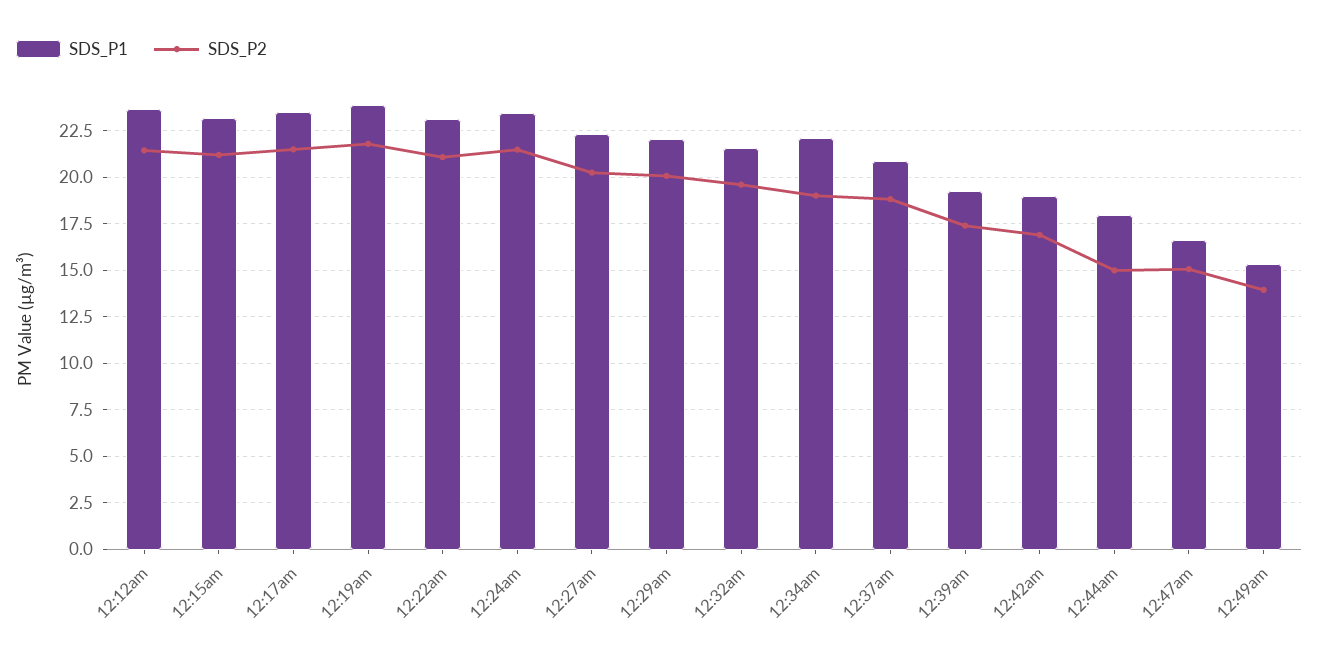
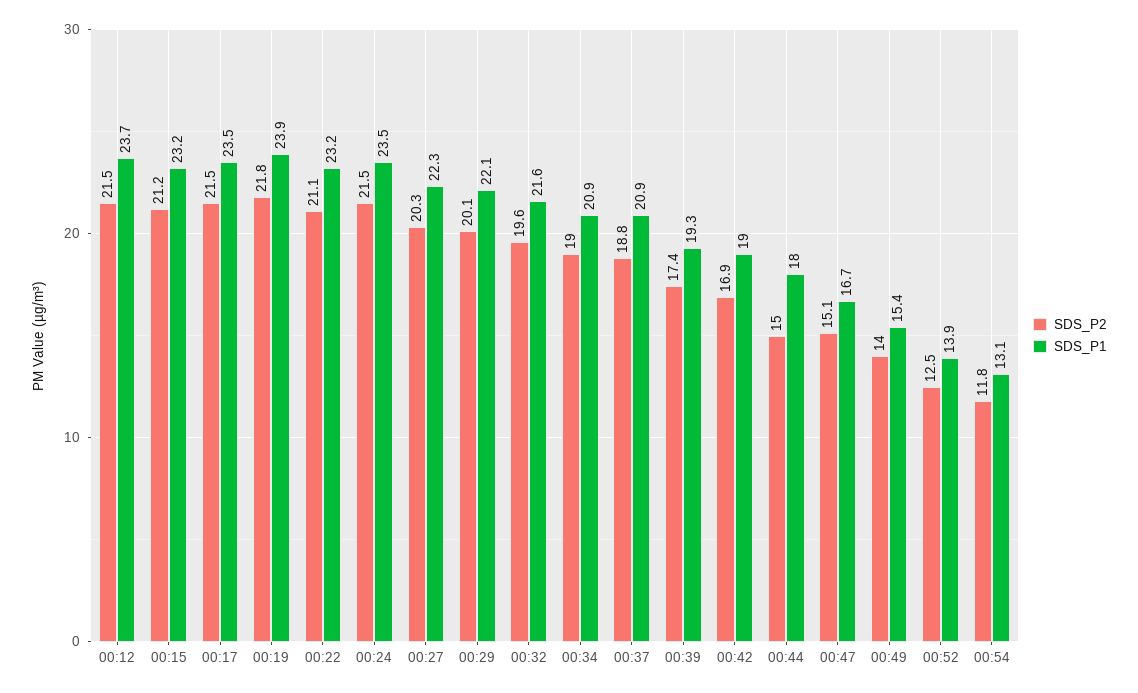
SDS_P1, 12:34am: 22 -> 20.9
SDS_P2, 00:52: none -> 12.5
SDS_P1, 00:52: none -> 13.9
SDS_P2, 00:54: none -> 11.8
SDS_P1, 00:54: none -> 13.1

